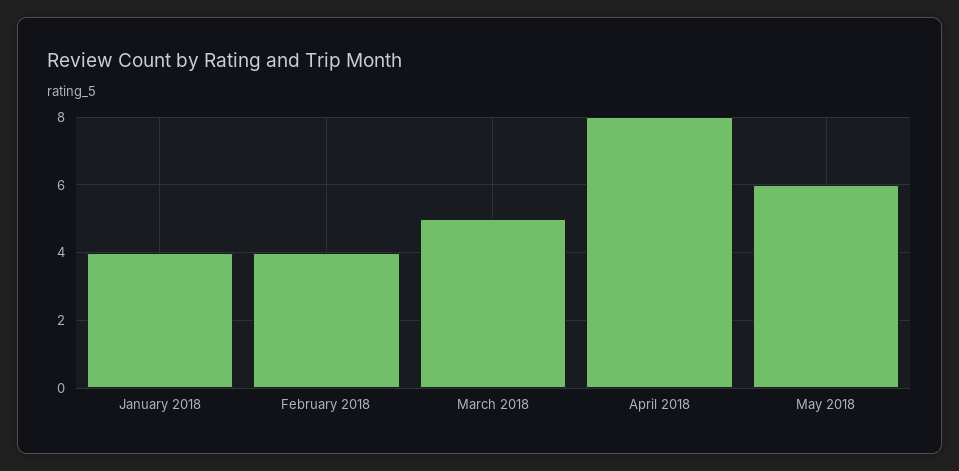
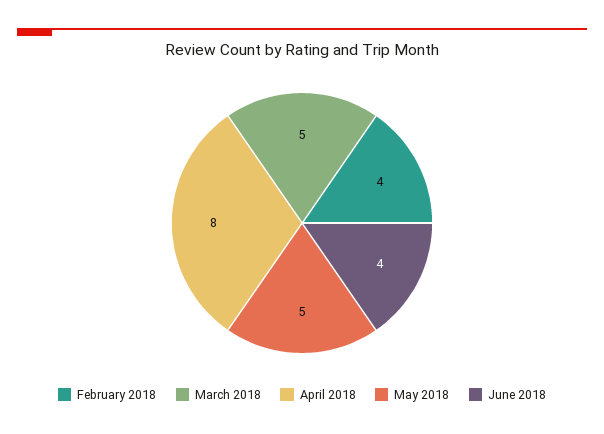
January 2018: 4 -> none
May 2018: 6 -> 5
June 2018: none -> 4

